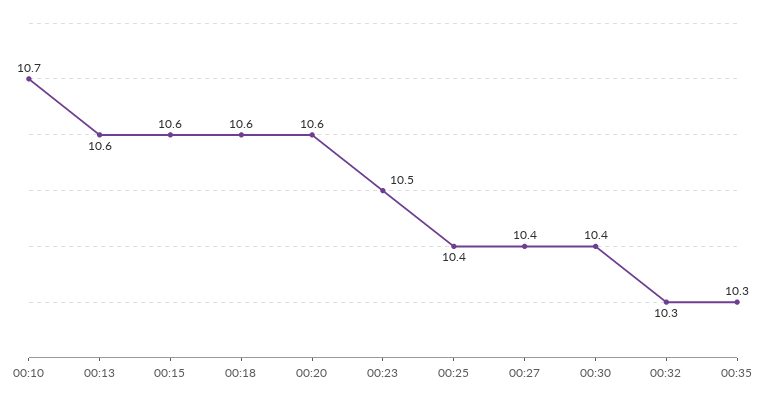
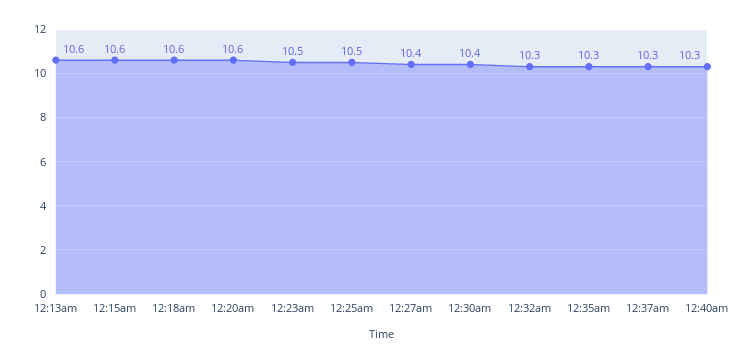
00:10: 10.7 -> none
00:25: 10.4 -> 10.5
12:37am: none -> 10.3
12:40am: none -> 10.3

